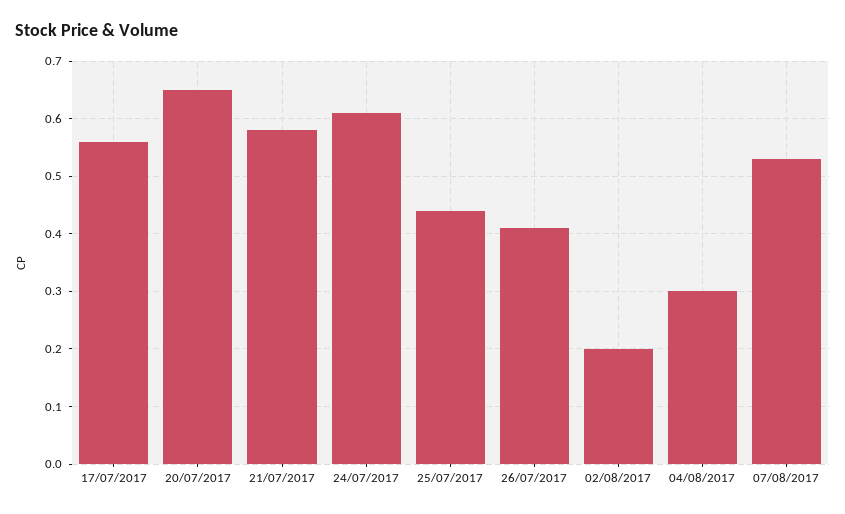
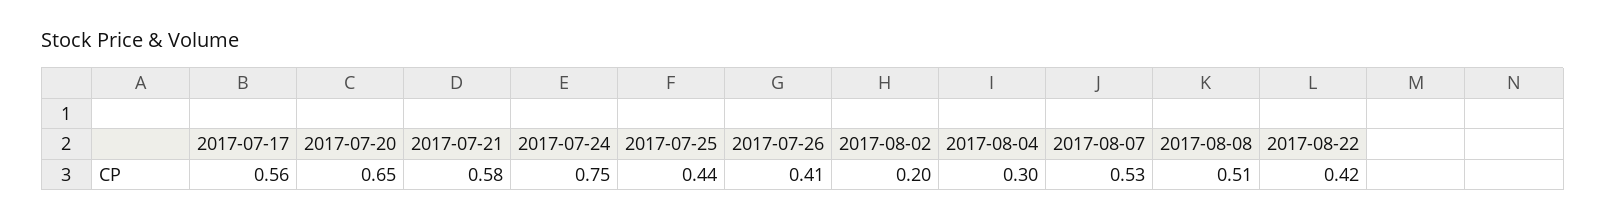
24/07/2017: 0.6 -> 0.75
2017-08-08: none -> 0.51
2017-08-22: none -> 0.42

